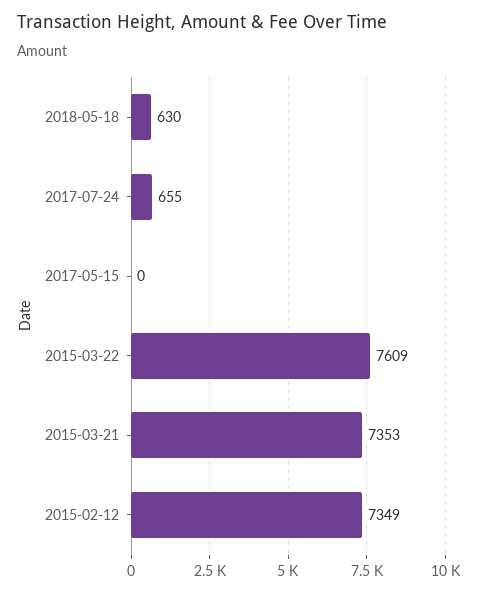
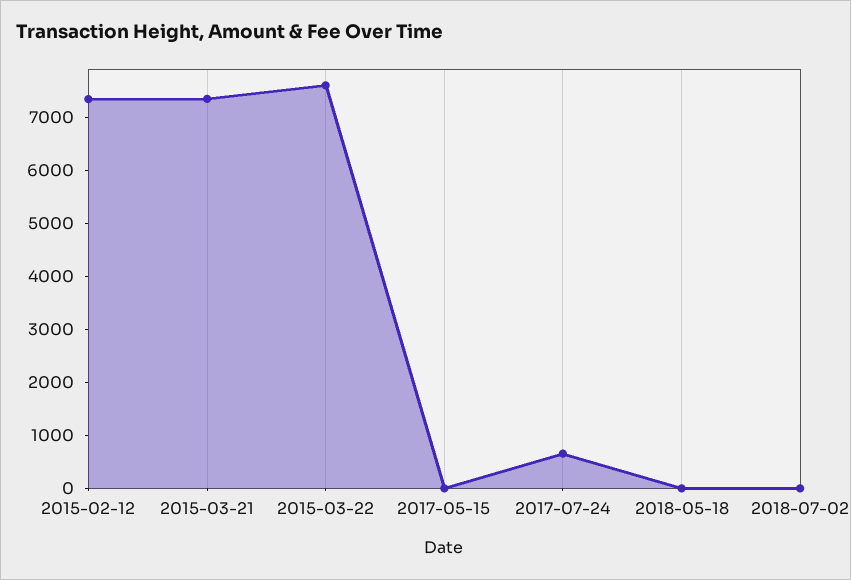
2018-05-18: 630 -> 0
2018-07-02: none -> 0

